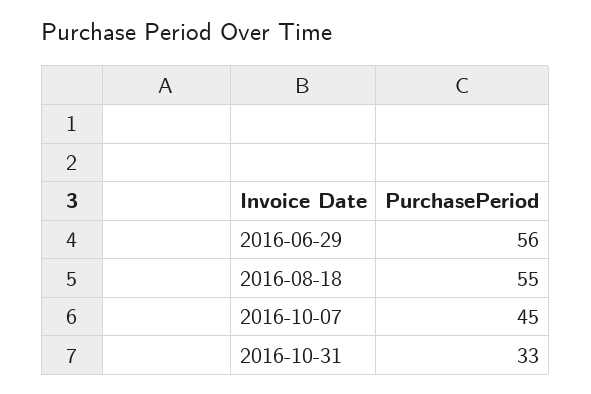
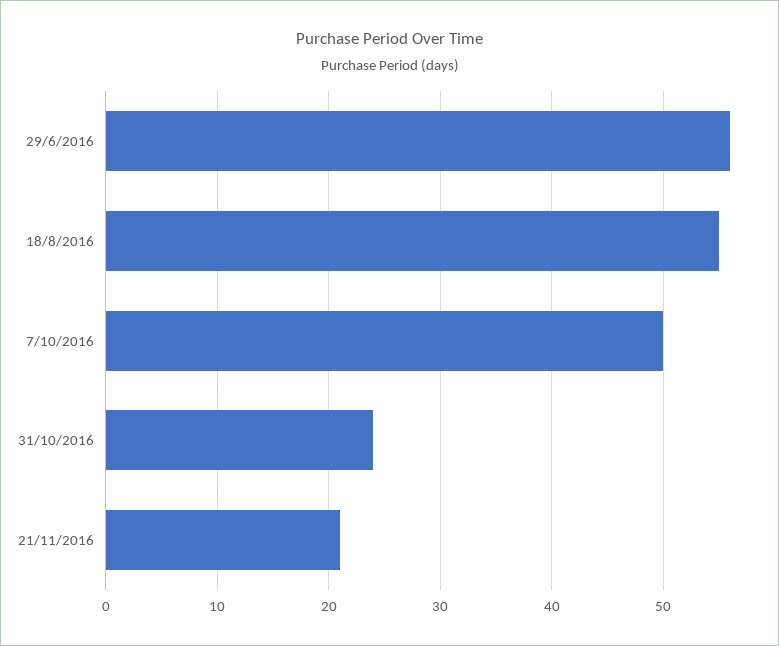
2016-10-07: 45 -> 50
2016-10-31: 33 -> 24
21/11/2016: none -> 21

